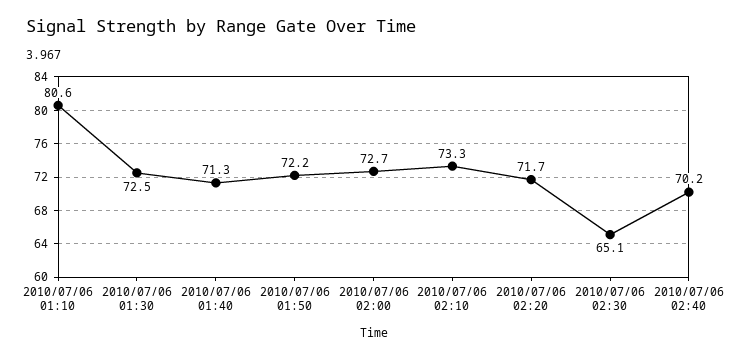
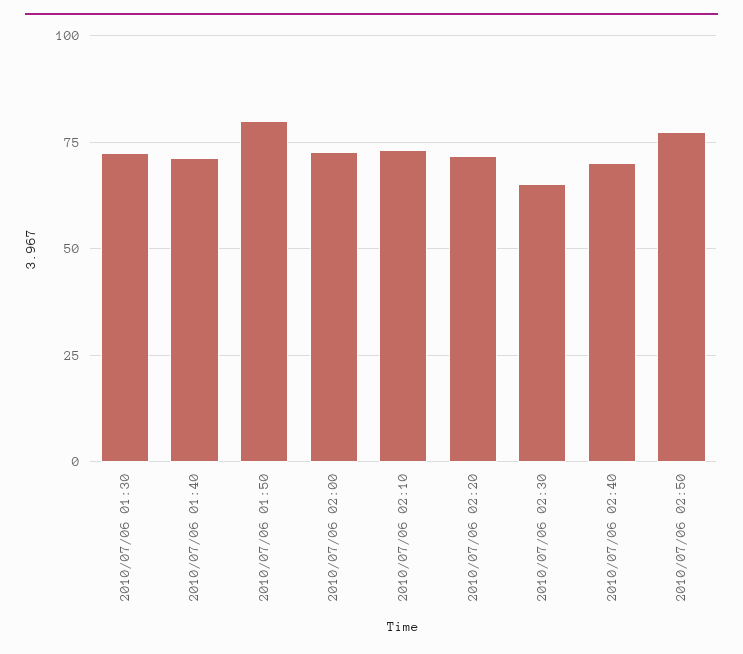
2010/07/06 01:10: 80.6 -> none
2010/07/06 01:50: 72.2 -> 80
2010/07/06 02:50: none -> 77.5

